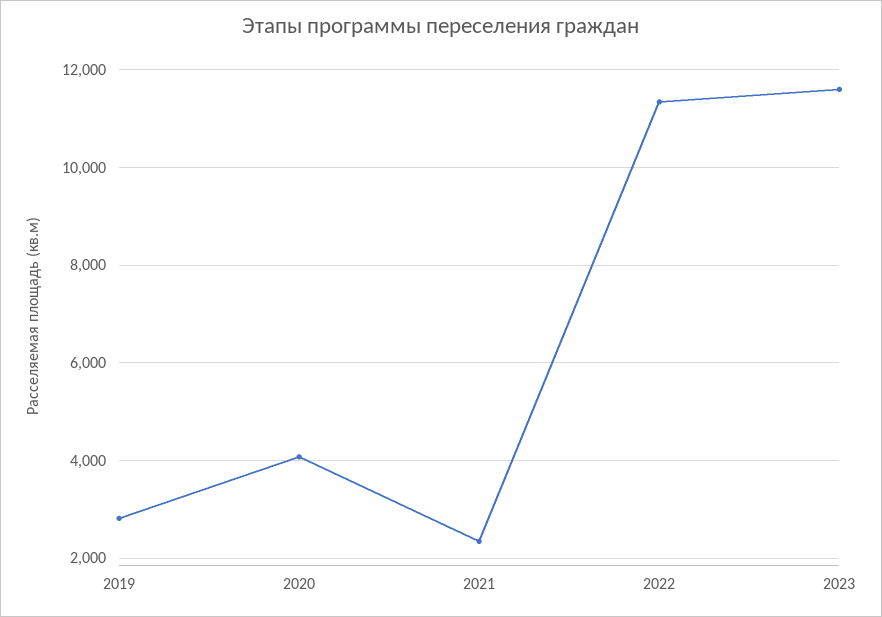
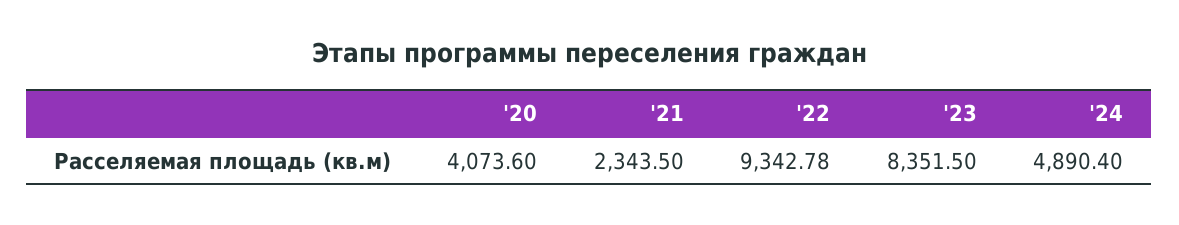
2019: 2800 -> none
2022: 11400 -> 9342.78
2023: 11600 -> 8351.5
'24: none -> 4890.4

